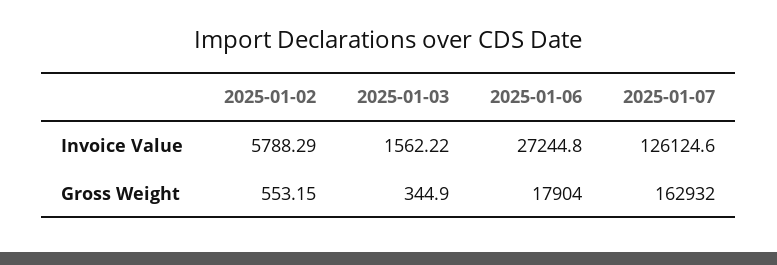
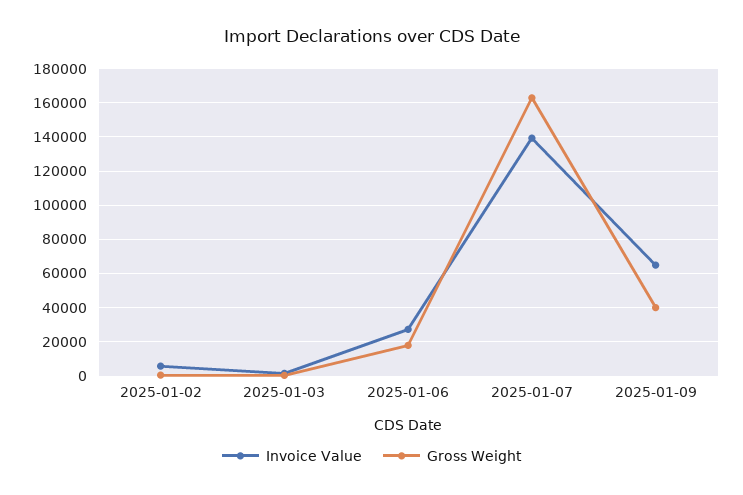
Invoice Value, 2025-01-07: 126124.6 -> 140000
Invoice Value, 2025-01-09: none -> 65000
Gross Weight, 2025-01-09: none -> 40000

